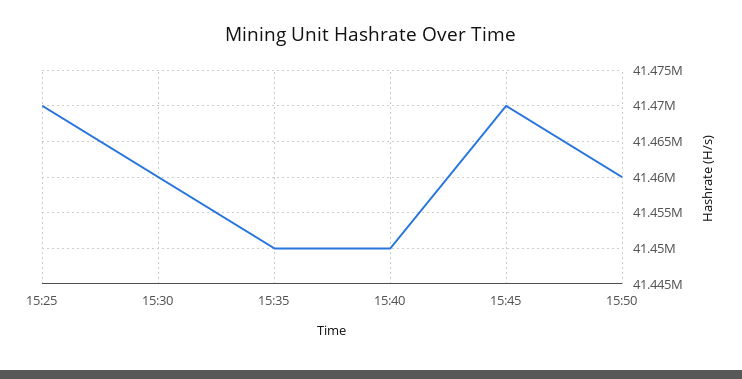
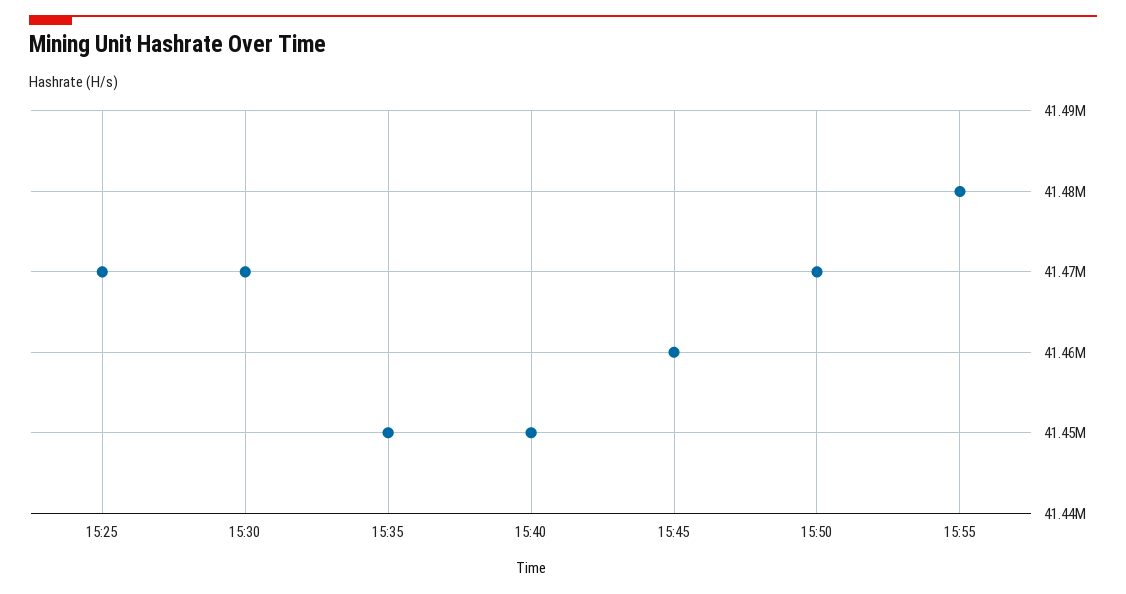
15:30: 41460000 -> 41470000
15:45: 41470000 -> 41460000
15:50: 41460000 -> 41470000
15:55: none -> 41480000

